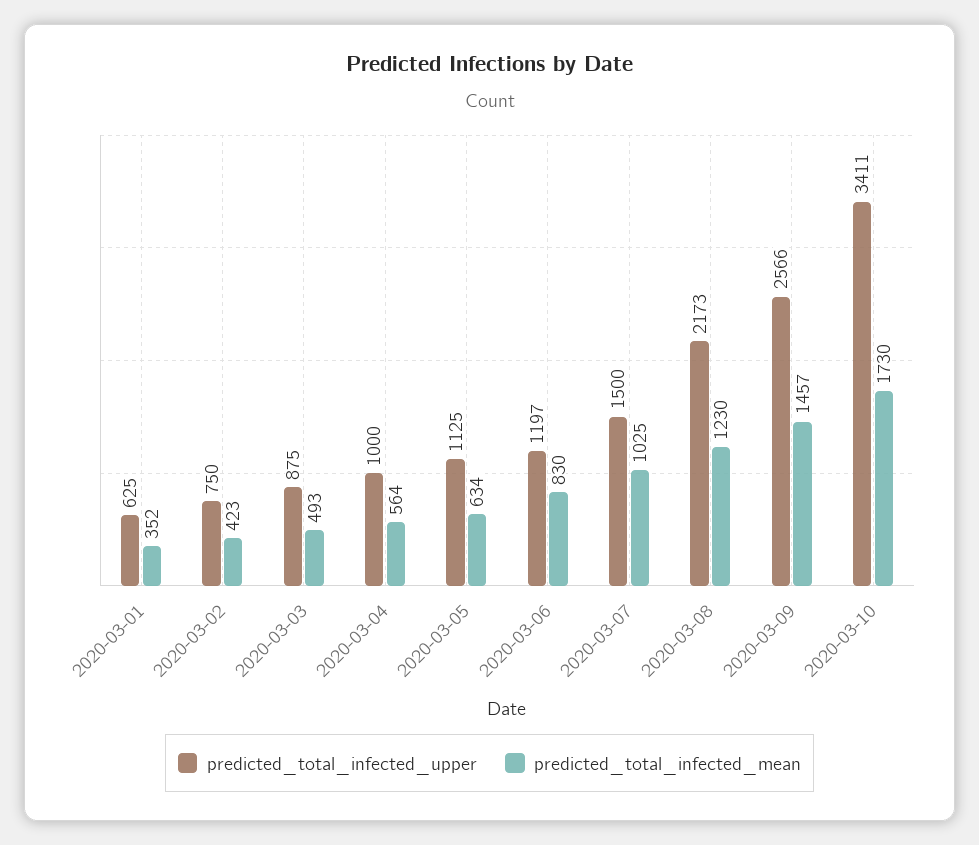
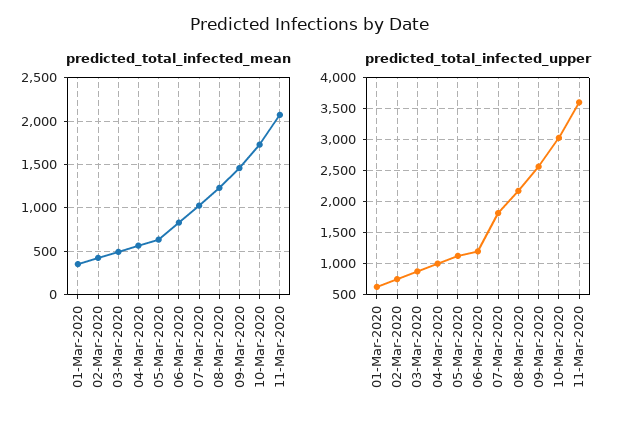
predicted_total_infected_upper, 2020-03-07: 1500 -> 1800
predicted_total_infected_upper, 2020-03-10: 3411 -> 3000
predicted_total_infected_mean, 11-Mar-2020: none -> 2100
predicted_total_infected_upper, 11-Mar-2020: none -> 3600

